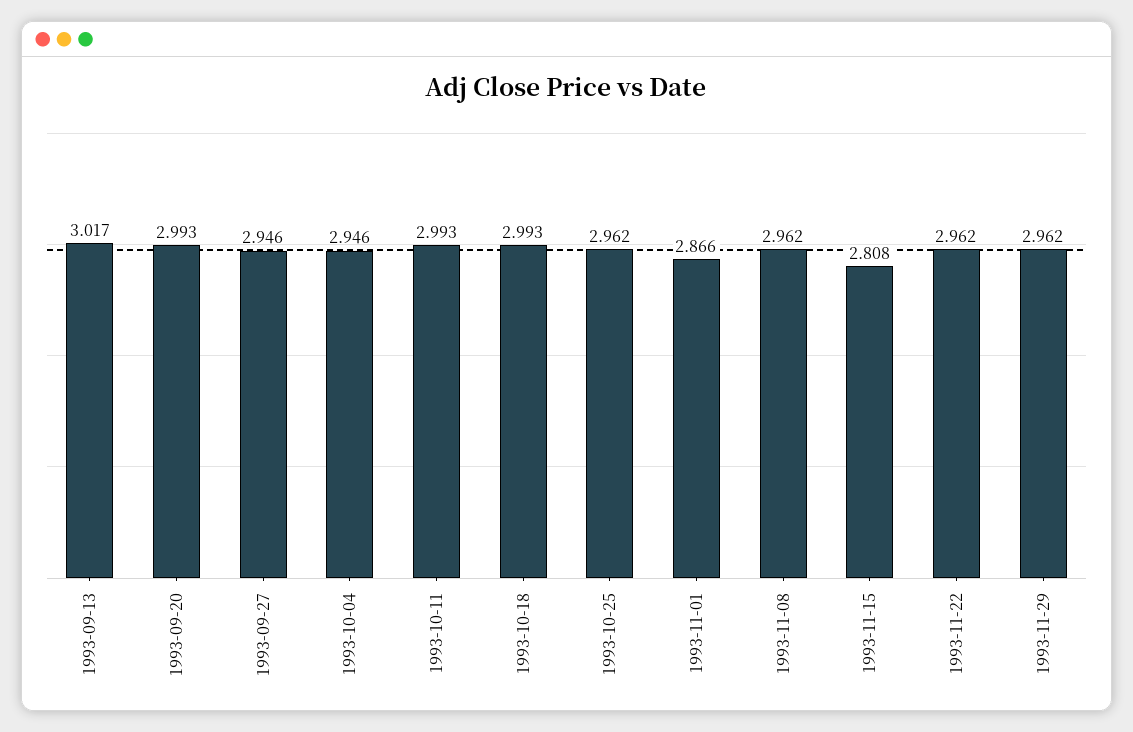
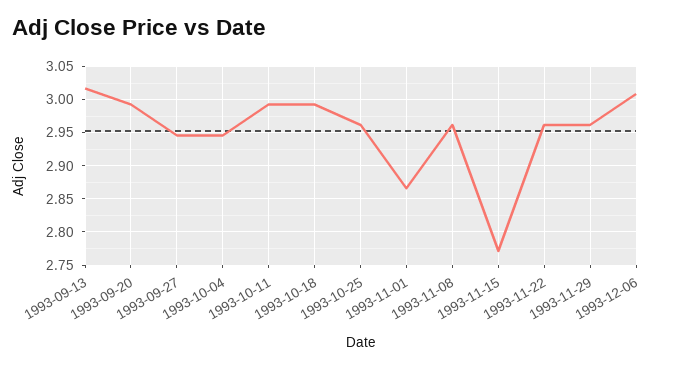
1993-11-15: 2.808 -> 2.77
1993-12-06: none -> 3.01

